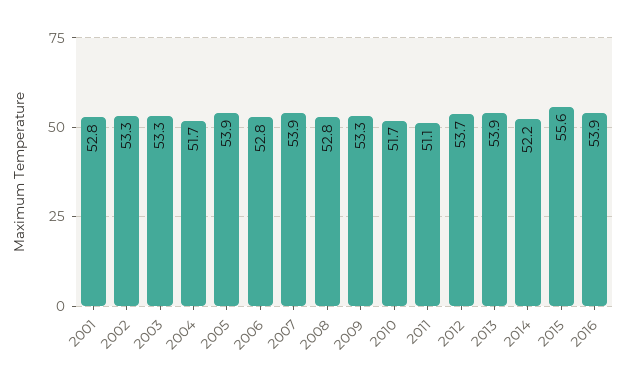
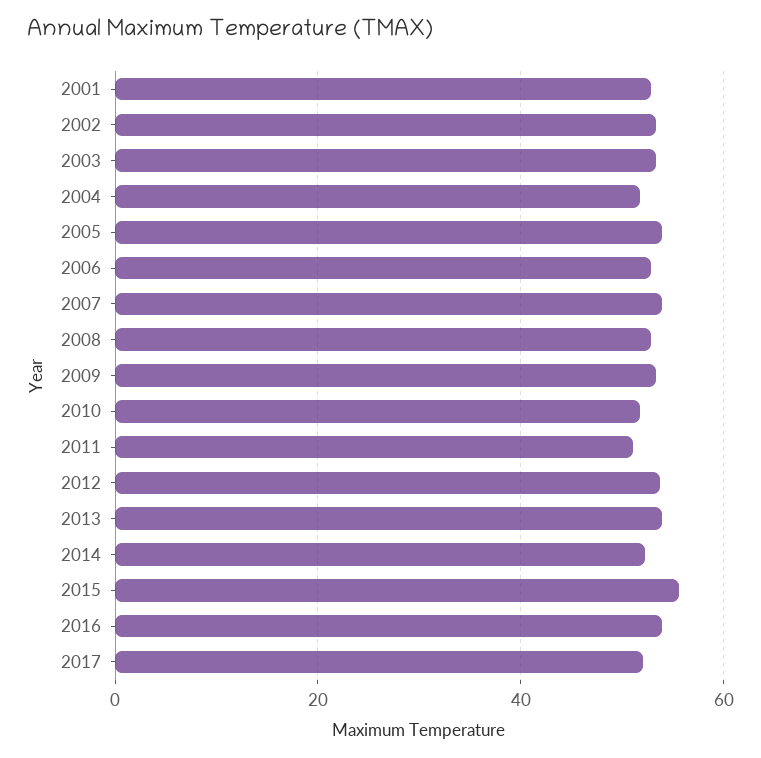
2017: none -> 52

